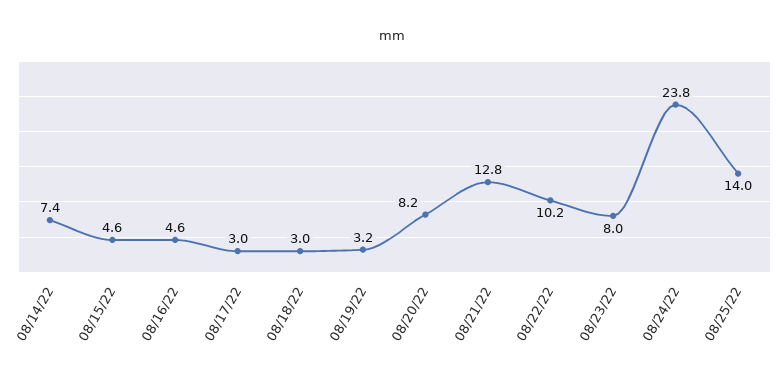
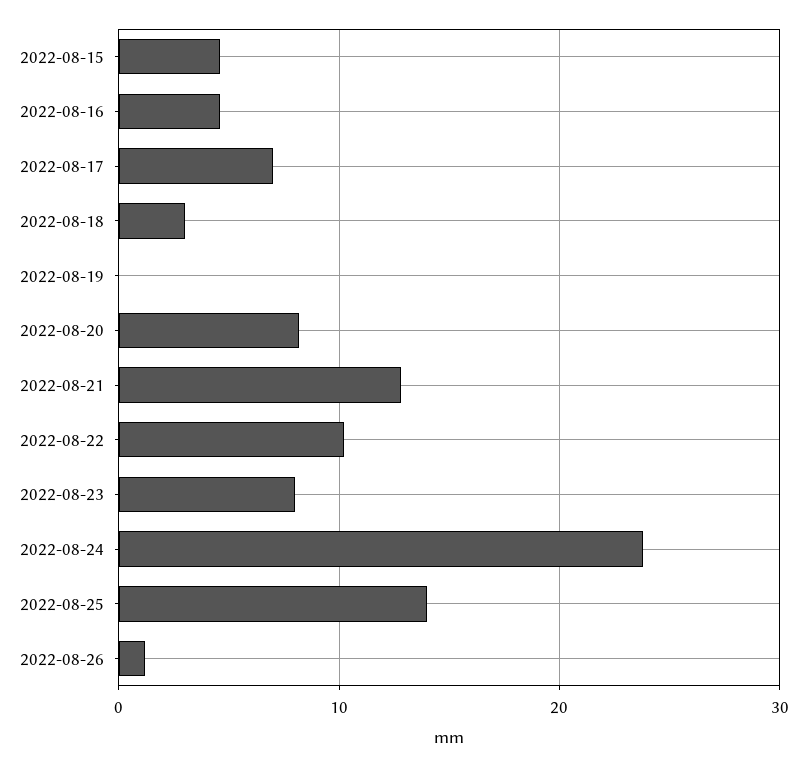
08/14/22: 7.4 -> none
08/17/22: 3 -> 7
08/19/22: 3.2 -> 0
2022-08-26: none -> 1

